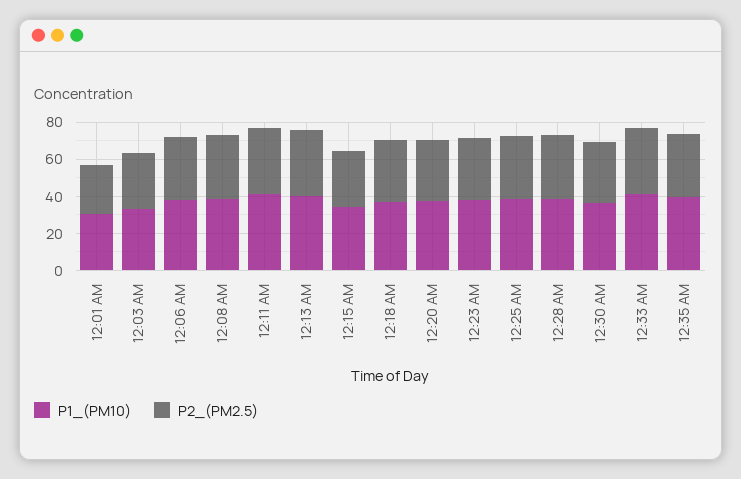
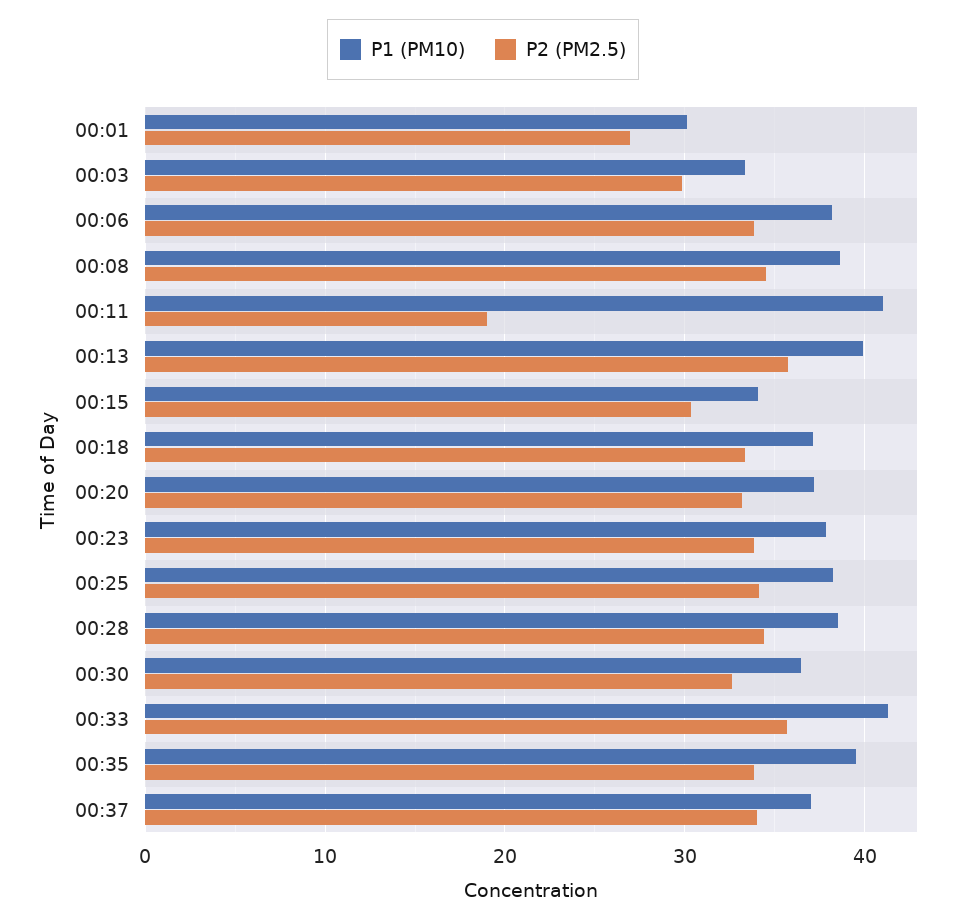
P2_(PM2.5), 12:11 AM: 35 -> 19
P1_(PM10), 00:37: none -> 37
P2_(PM2.5), 00:37: none -> 34

